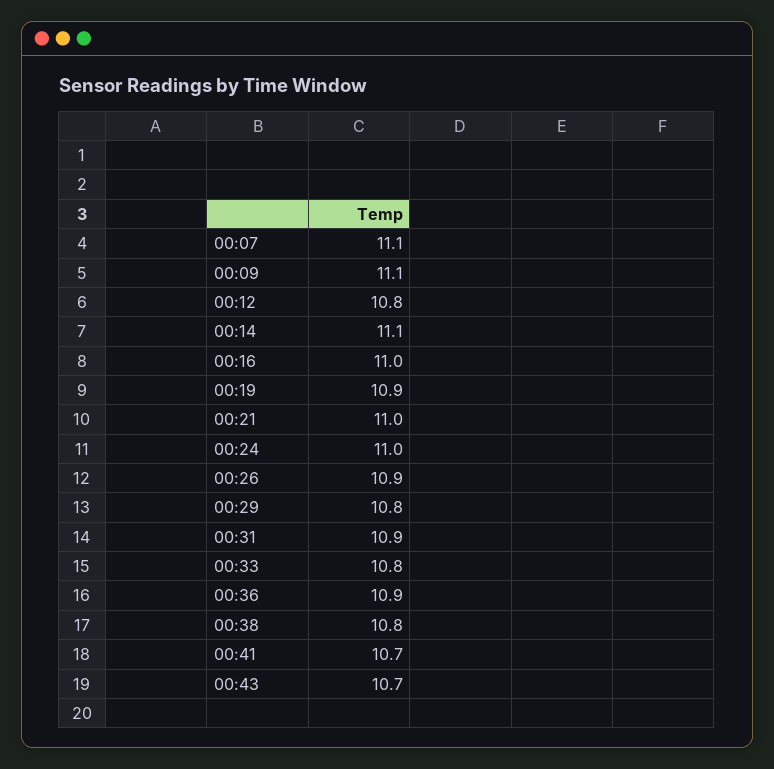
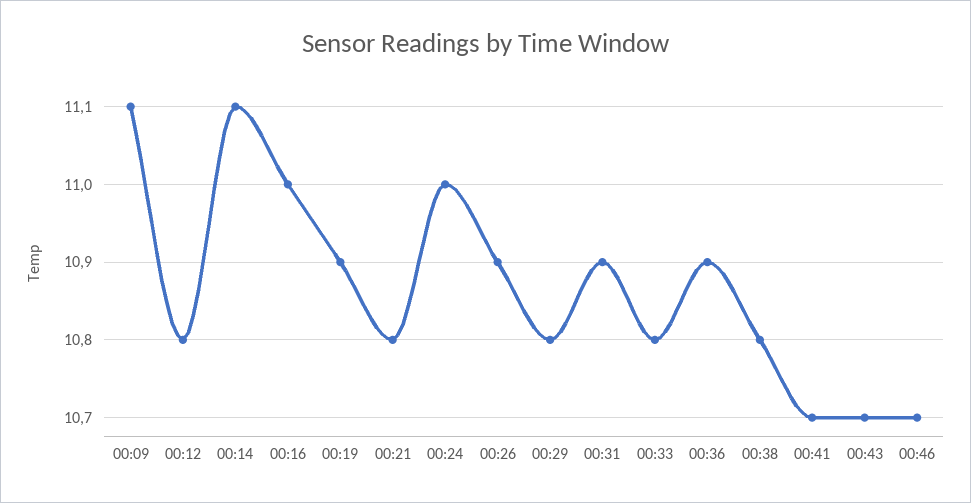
00:07: 11.1 -> none
00:21: 11 -> 10.8
00:46: none -> 10.7

